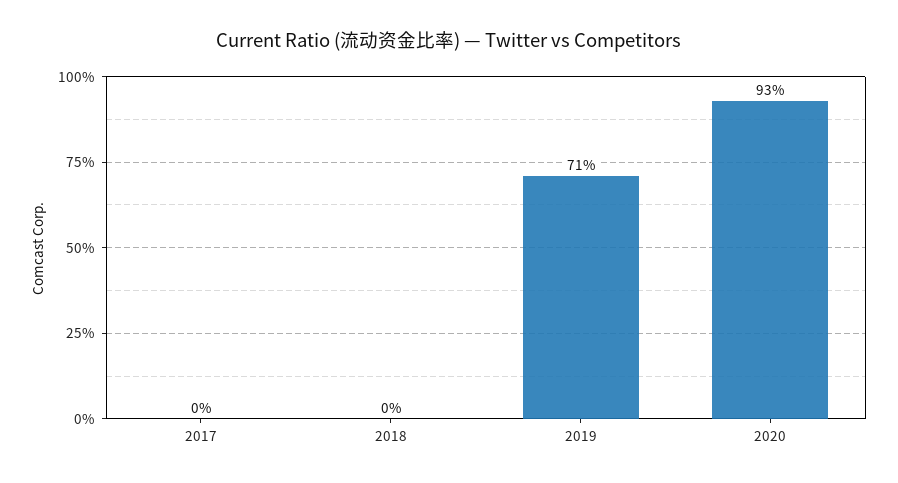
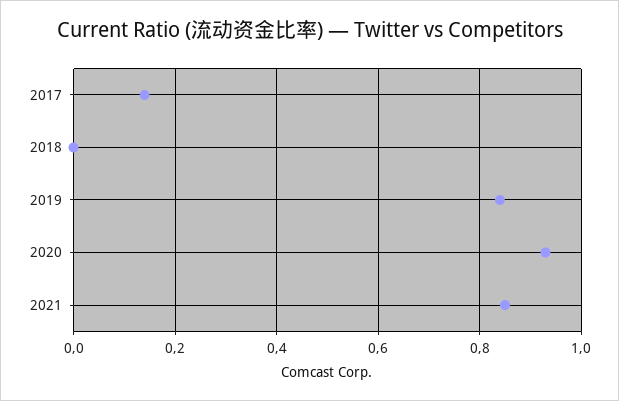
2017: 0 -> 0.15
2019: 0.71 -> 0.85
2021: none -> 0.85

